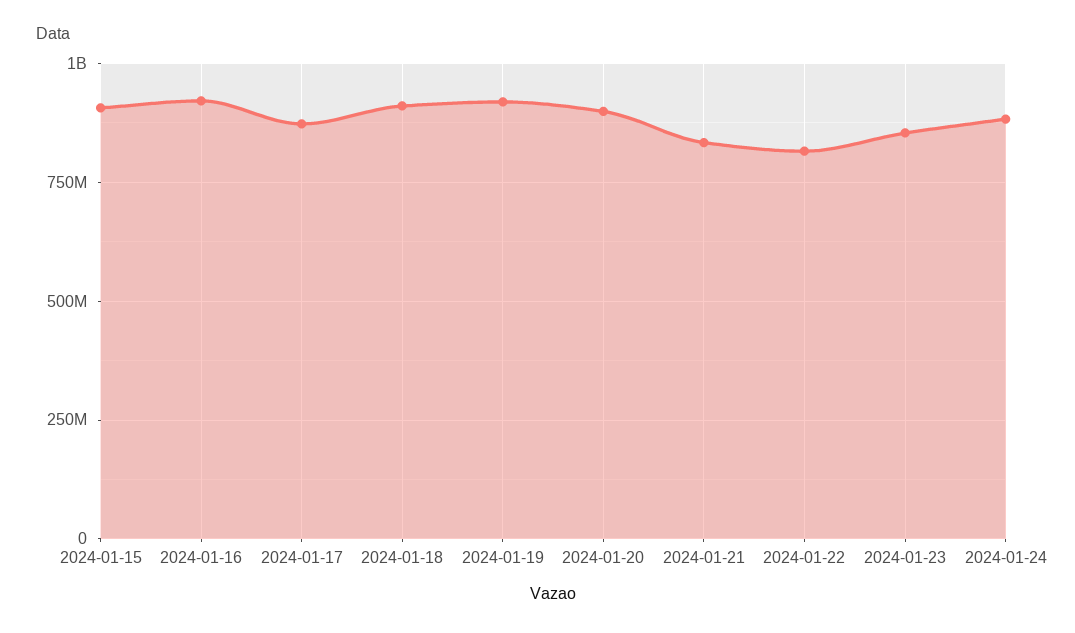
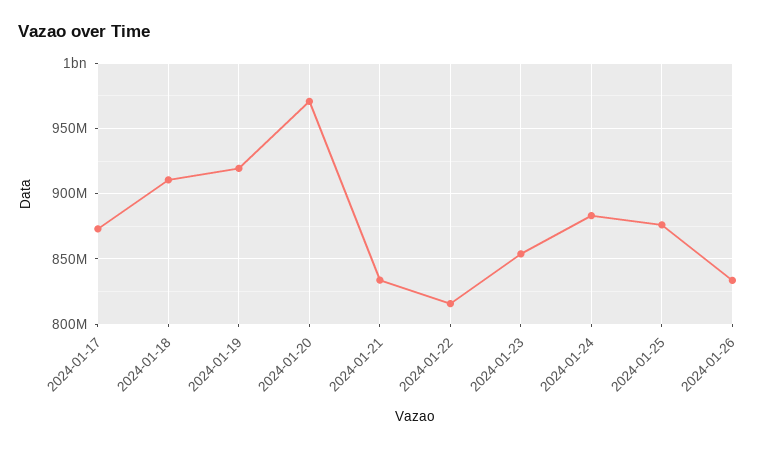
2024-01-15: 900000000 -> none
2024-01-16: 925000000 -> none
2024-01-20: 900000000 -> 970000000
2024-01-25: none -> 875000000
2024-01-26: none -> 835000000

